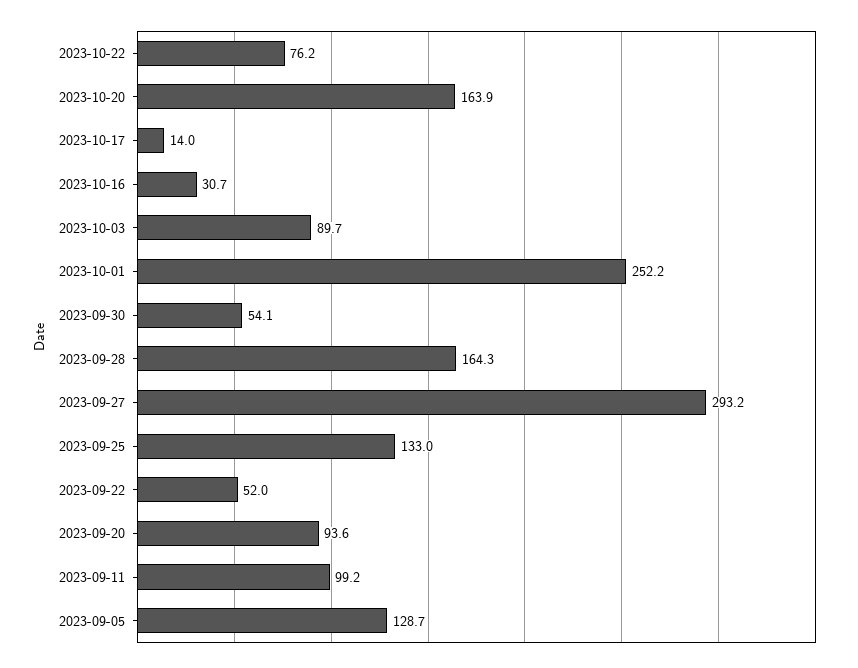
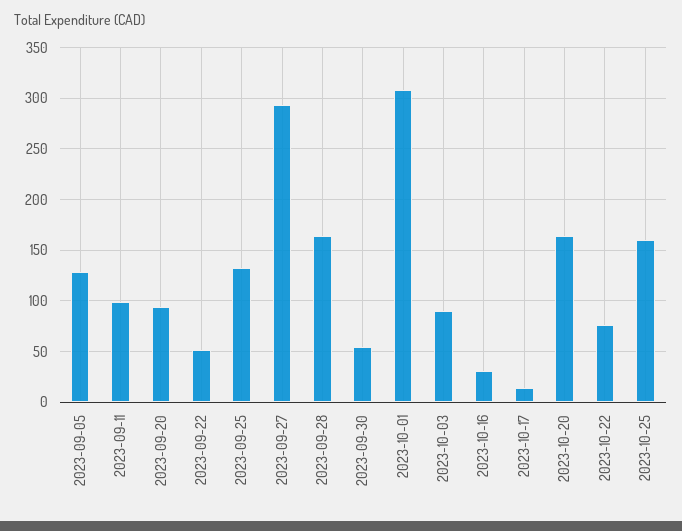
2023-10-01: 252.2 -> 310
2023-10-25: none -> 160

